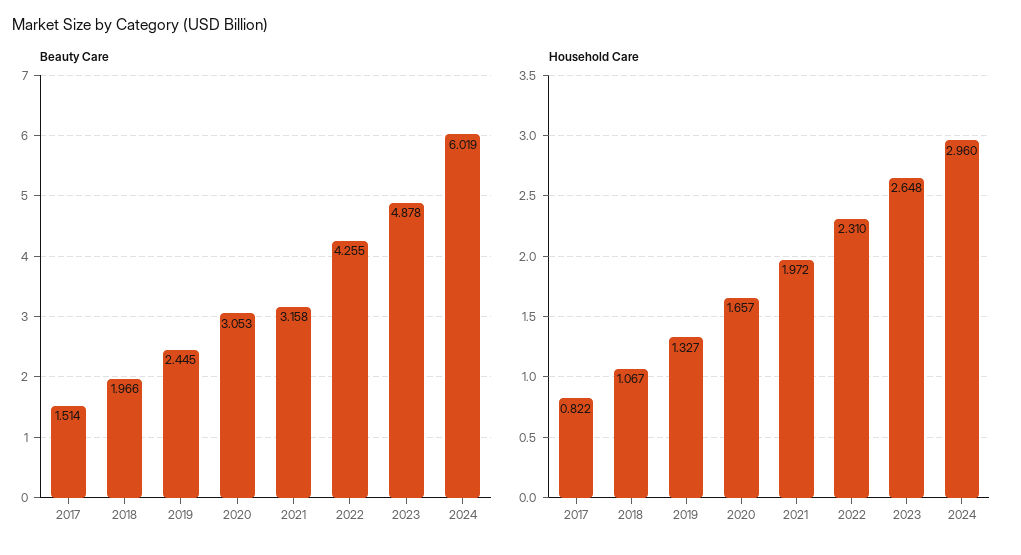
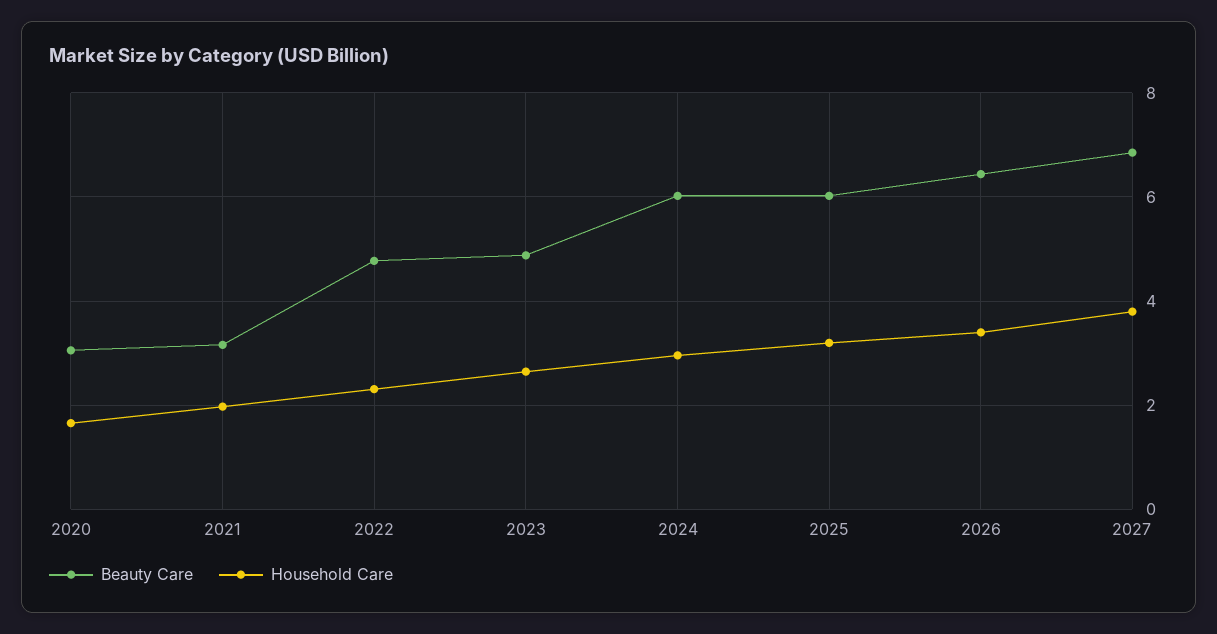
Beauty Care, 2017: 1.514 -> none
Beauty Care, 2018: 1.966 -> none
Beauty Care, 2019: 2.445 -> none
Beauty Care, 2022: 4.255 -> 4.8
Household Care, 2017: 0.822 -> none
Household Care, 2018: 1.067 -> none
Household Care, 2019: 1.327 -> none
Beauty Care, 2025: none -> 6
Household Care, 2025: none -> 3.2
Beauty Care, 2026: none -> 6.4
Household Care, 2026: none -> 3.4
Beauty Care, 2027: none -> 6.8
Household Care, 2027: none -> 3.8

